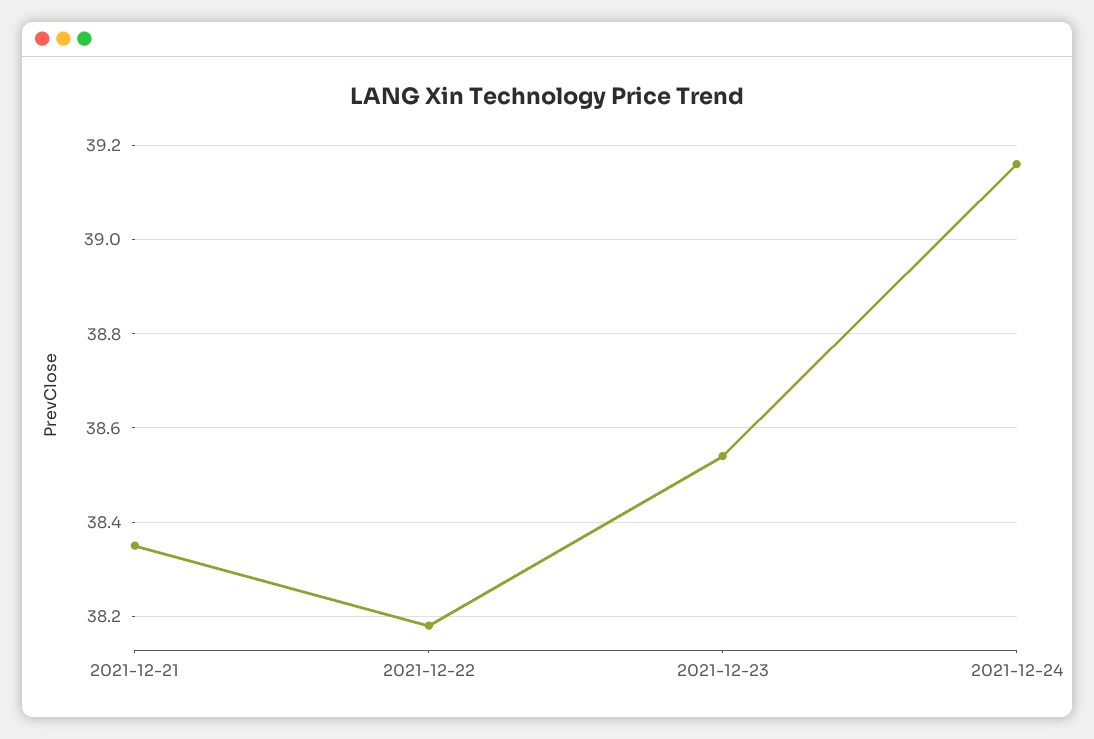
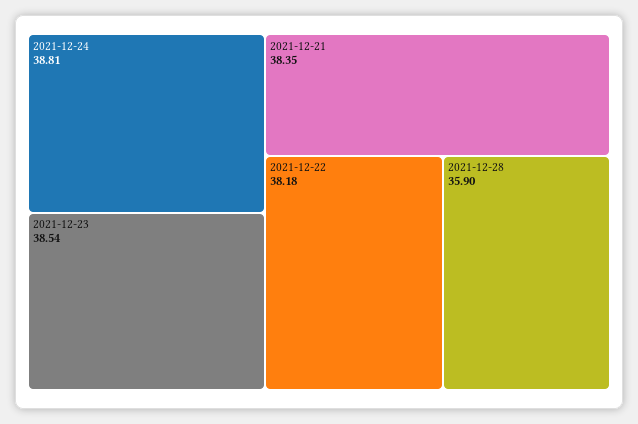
2021-12-24: 39.15 -> 38.81
2021-12-28: none -> 35.9

